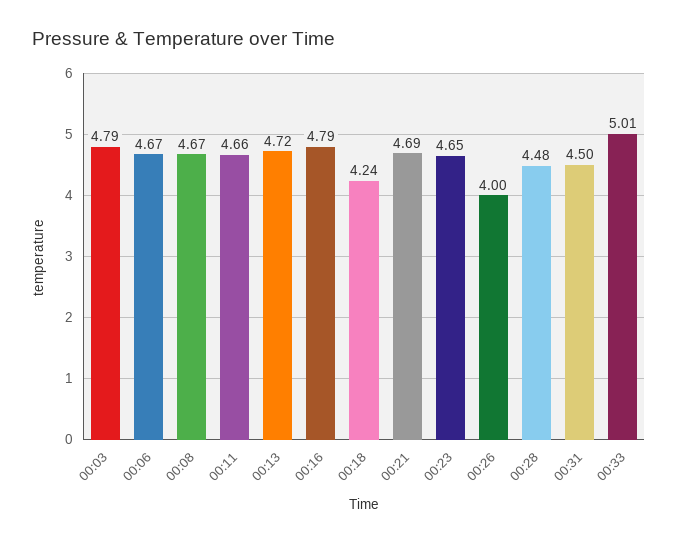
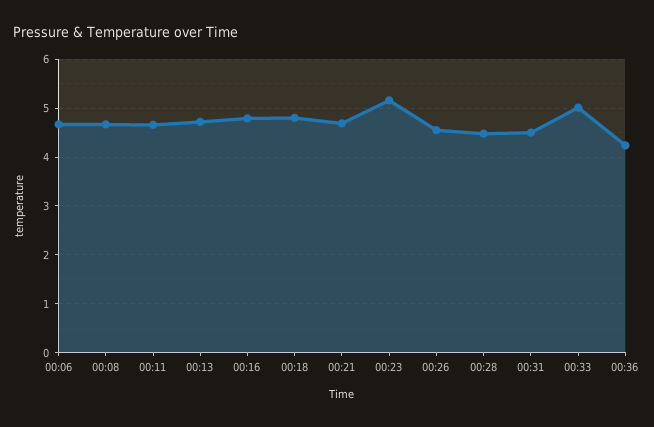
00:03: 4.79 -> none
00:18: 4.24 -> 4.8
00:23: 4.65 -> 5.2
00:26: 4 -> 4.6
00:36: none -> 4.2

